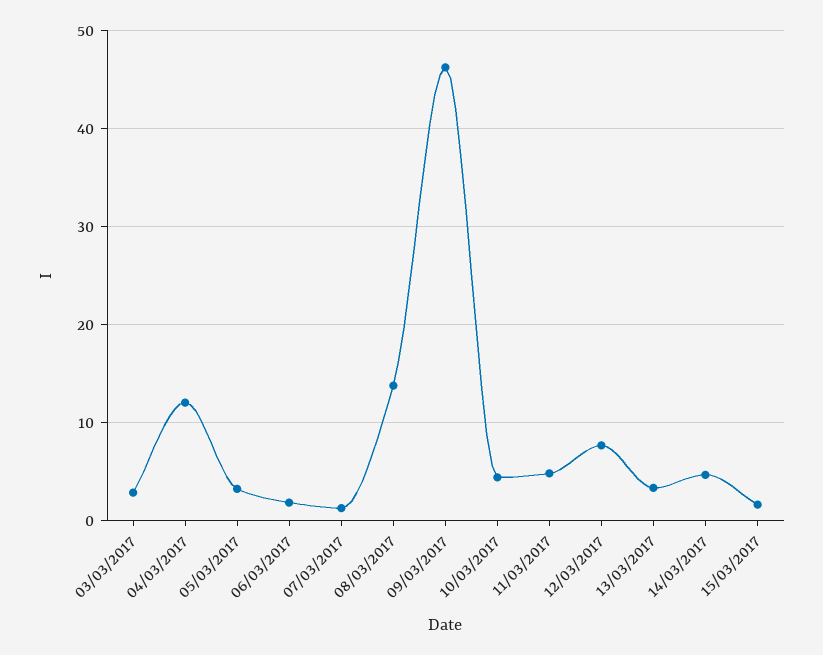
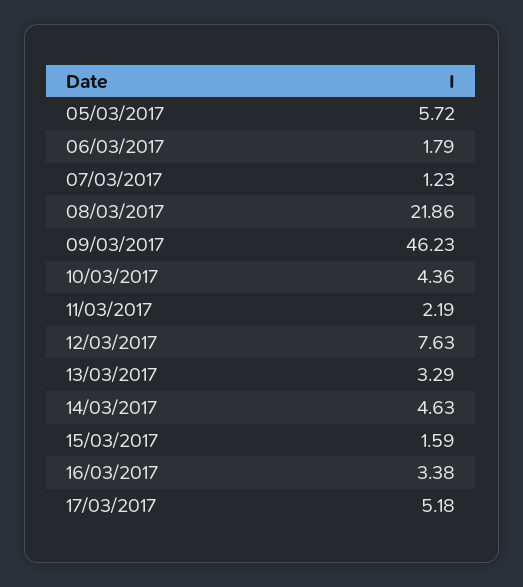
03/03/2017: 3 -> none
04/03/2017: 12 -> none
05/03/2017: 3 -> 5.72
08/03/2017: 14 -> 21.86
11/03/2017: 5 -> 2.19
16/03/2017: none -> 3.38
17/03/2017: none -> 5.18

